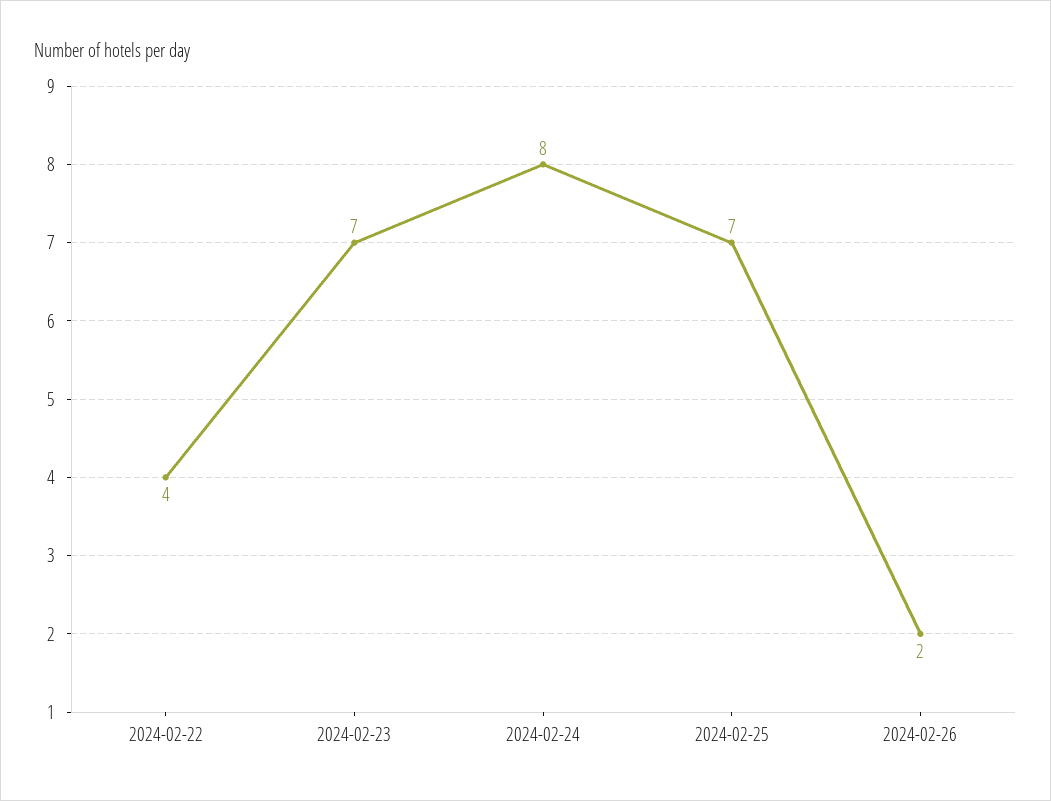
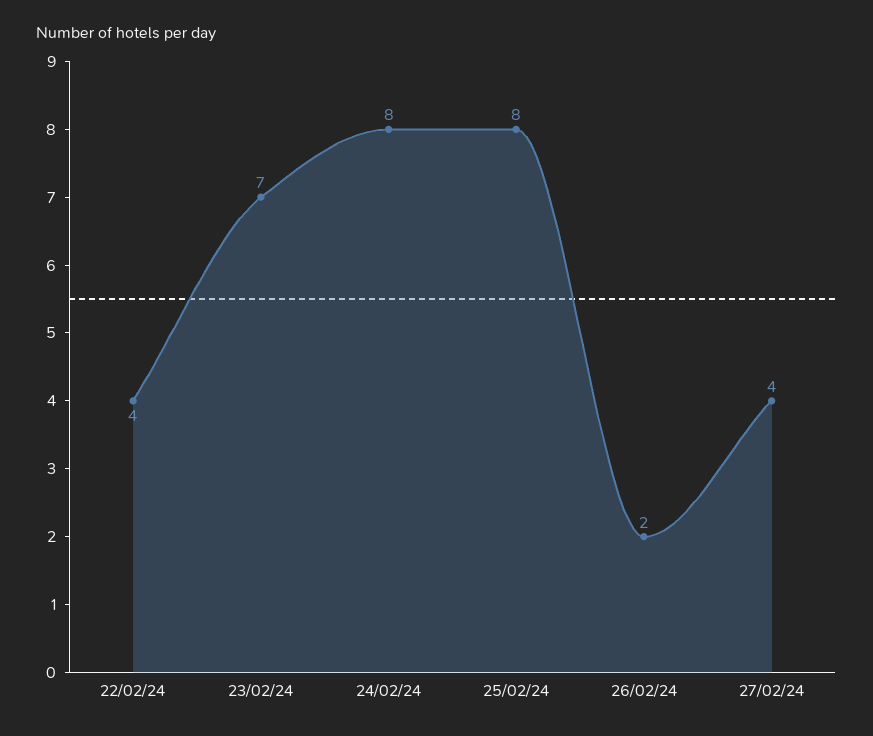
2024-02-25: 7 -> 8
27/02/24: none -> 4

